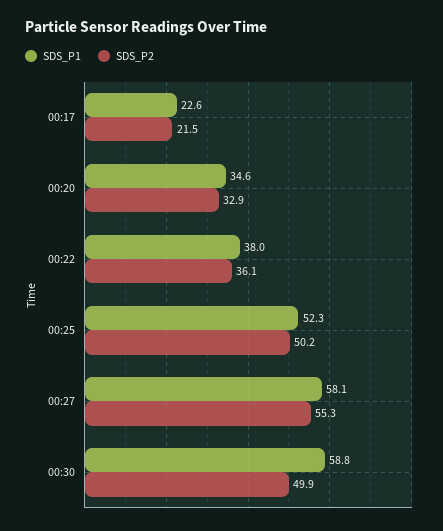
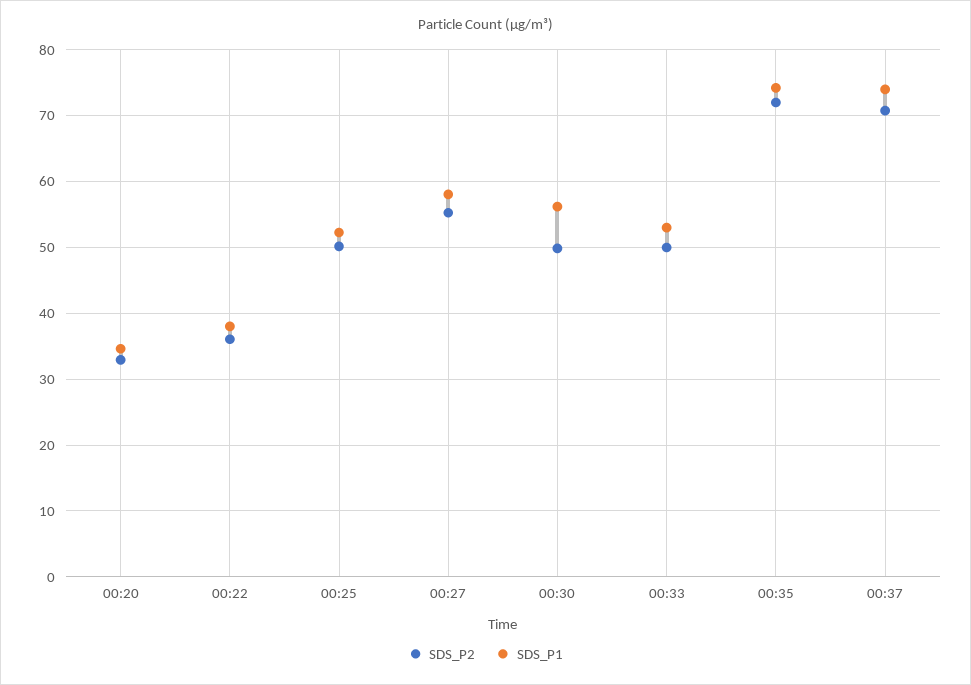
SDS_P1, 00:17: 22.6 -> none
SDS_P2, 00:17: 21.5 -> none
SDS_P1, 00:30: 58.8 -> 56
SDS_P2, 00:33: none -> 50
SDS_P1, 00:33: none -> 53
SDS_P2, 00:35: none -> 72
SDS_P1, 00:35: none -> 74
SDS_P2, 00:37: none -> 71
SDS_P1, 00:37: none -> 74

